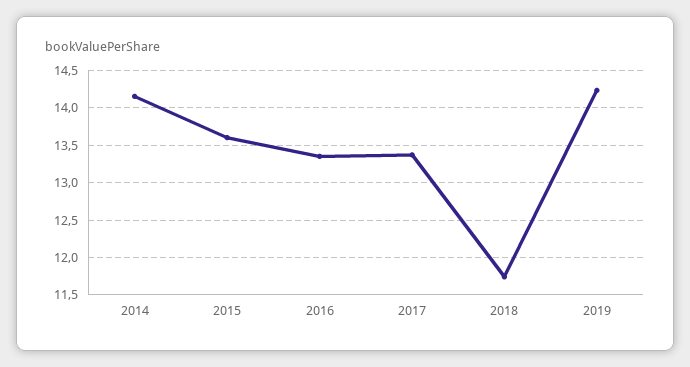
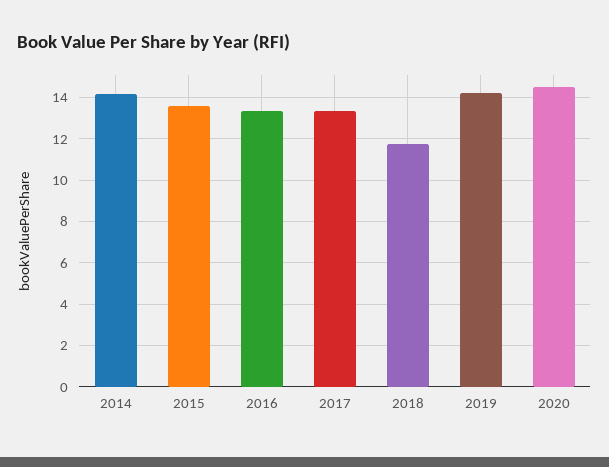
2020: none -> 14.5

